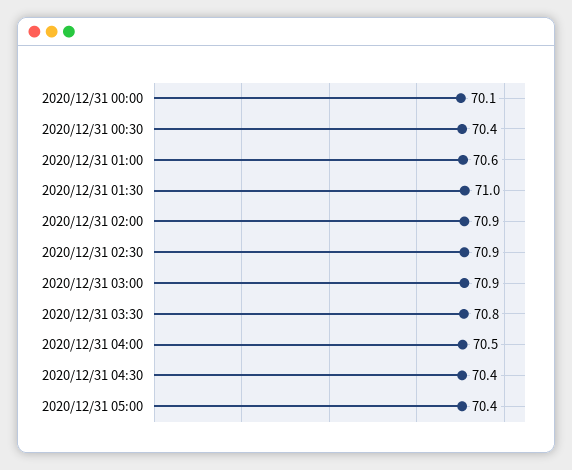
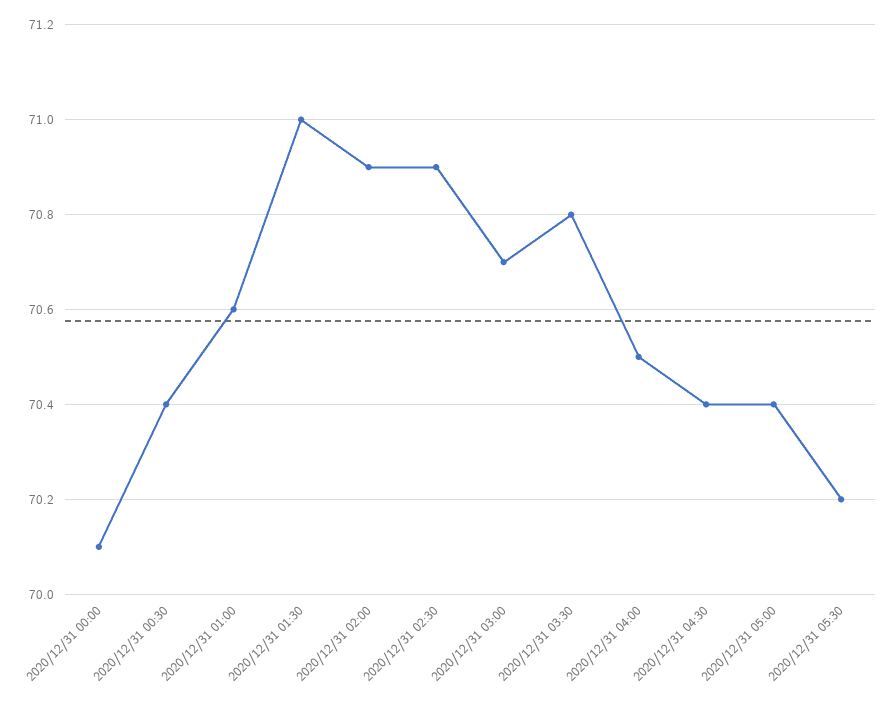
2020/12/31 03:00: 70.9 -> 70.7
2020/12/31 05:30: none -> 70.2

